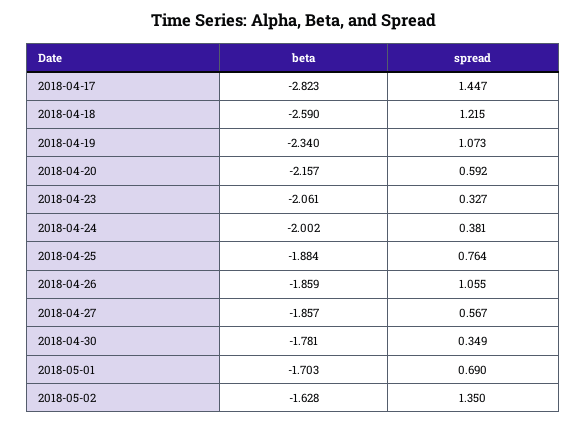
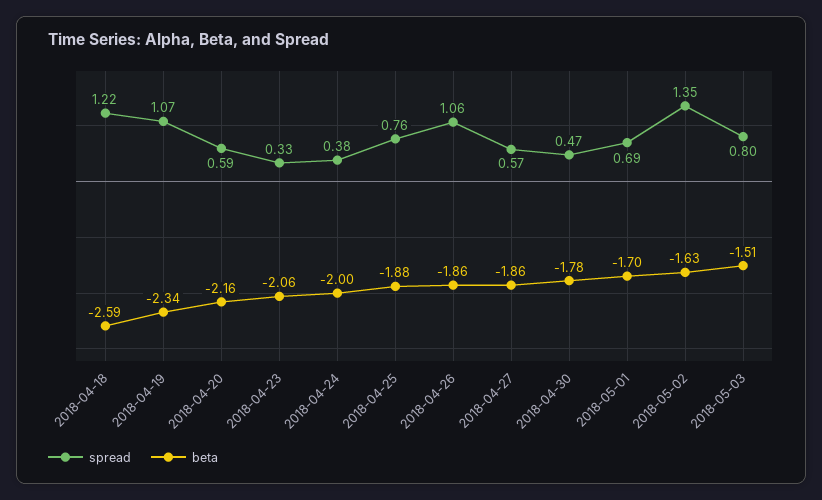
beta, 2018-04-17: -2.823 -> none
spread, 2018-04-17: 1.447 -> none
spread, 2018-04-30: 0.349 -> 0.47
spread, 2018-05-03: none -> 0.8
beta, 2018-05-03: none -> -1.51

